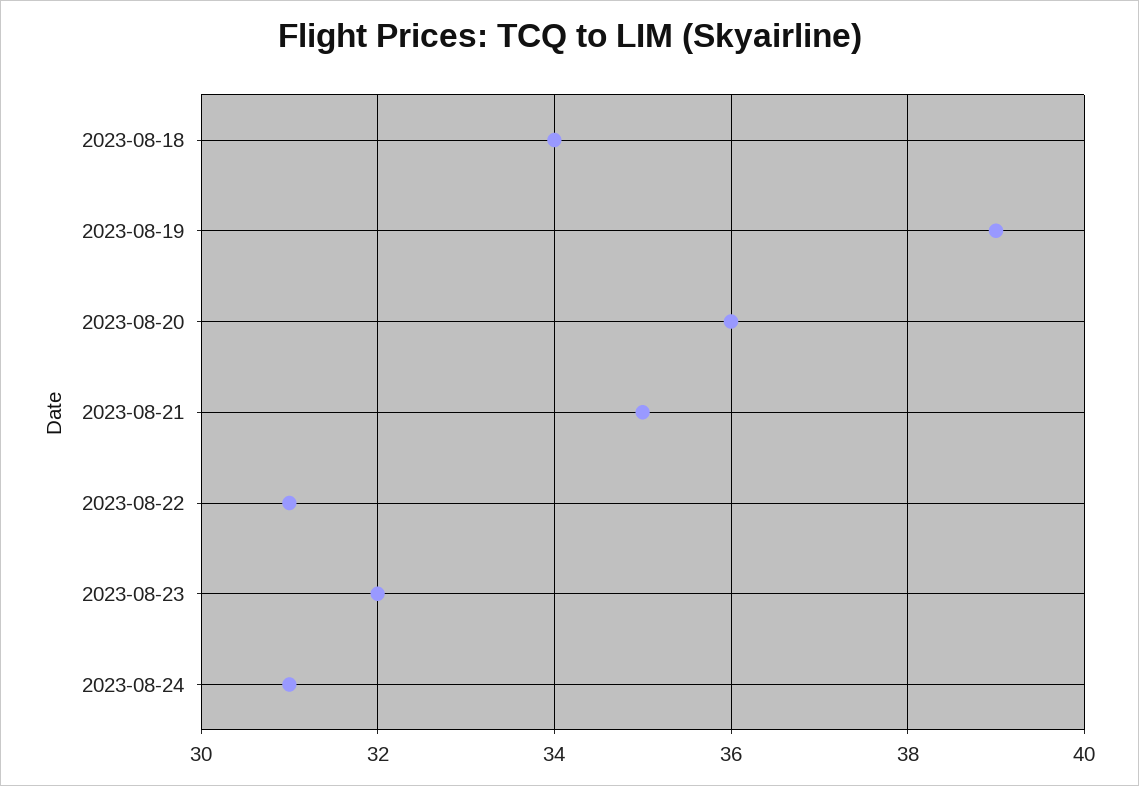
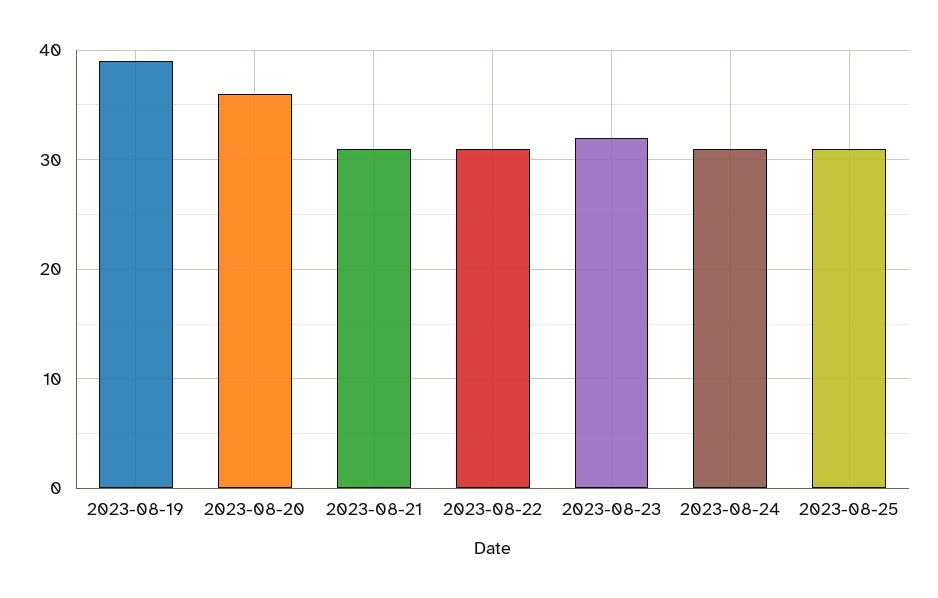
2023-08-18: 34 -> none
2023-08-21: 35 -> 31
2023-08-25: none -> 31

